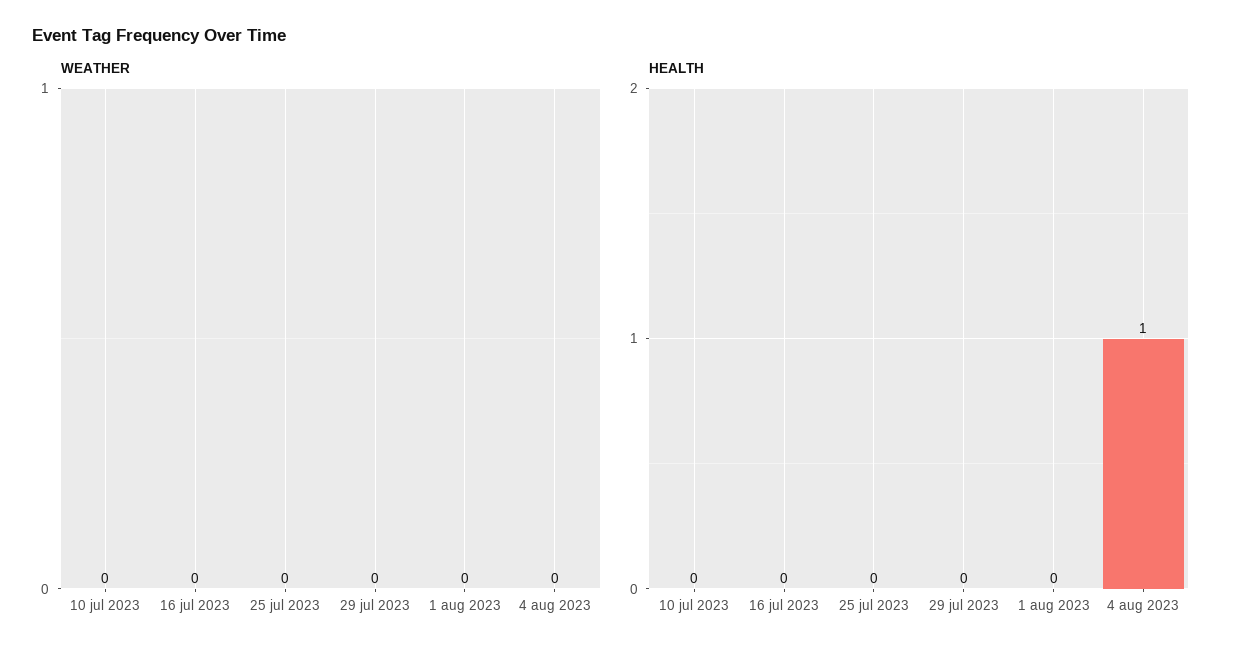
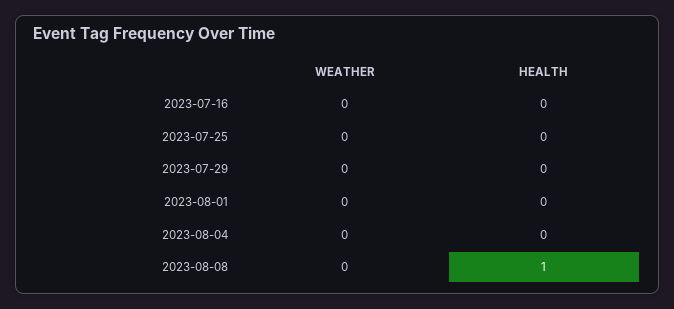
WEATHER, 10 jul 2023: 0 -> none
HEALTH, 10 jul 2023: 0 -> none
HEALTH, 4 aug 2023: 1 -> 0
WEATHER, 2023-08-08: none -> 0
HEALTH, 2023-08-08: none -> 1

